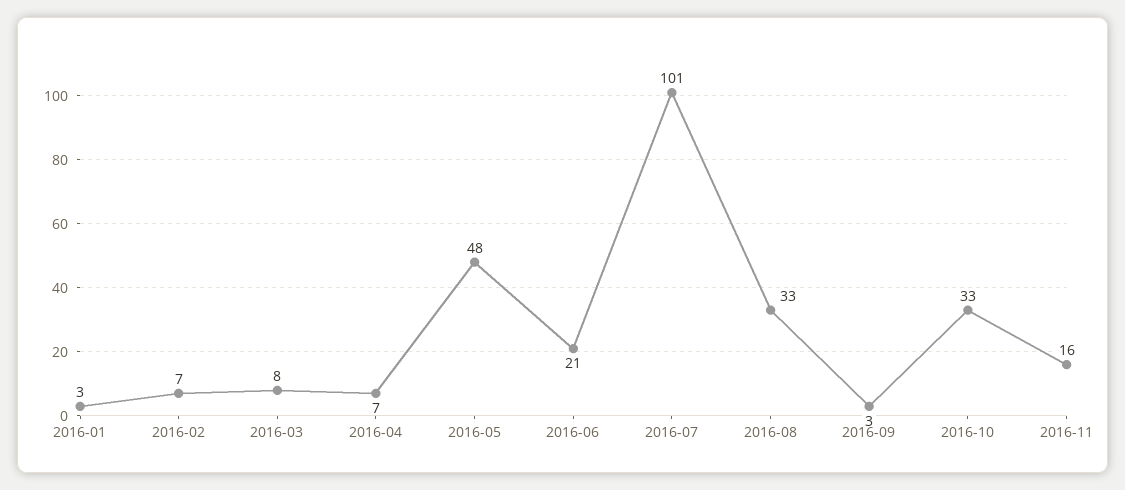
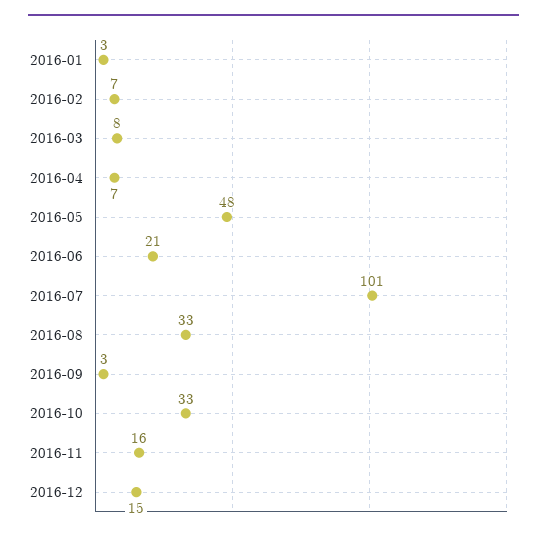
2016-12: none -> 15

